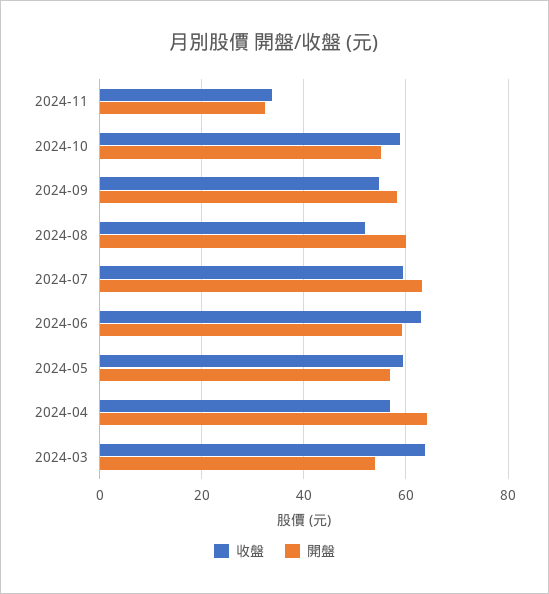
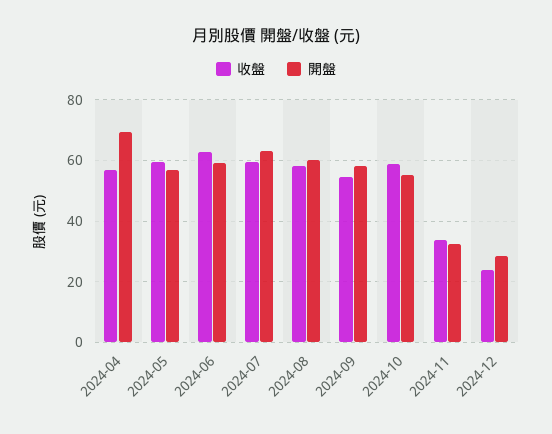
收盤, 2024-08: 52 -> 58
開盤, 2024-04: 64 -> 70
收盤, 2024-03: 64 -> none
開盤, 2024-03: 54 -> none
收盤, 2024-12: none -> 24
開盤, 2024-12: none -> 28

